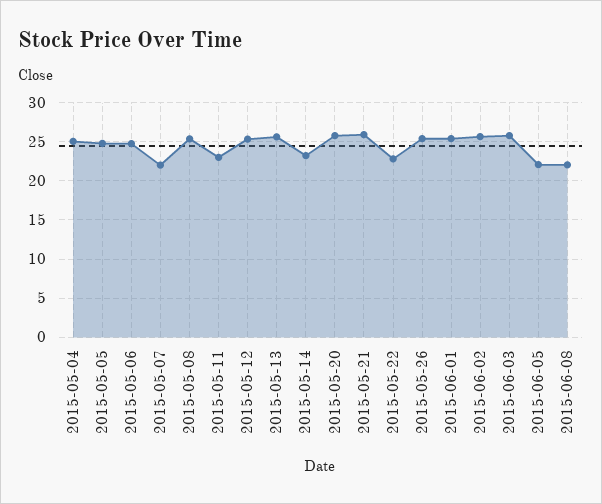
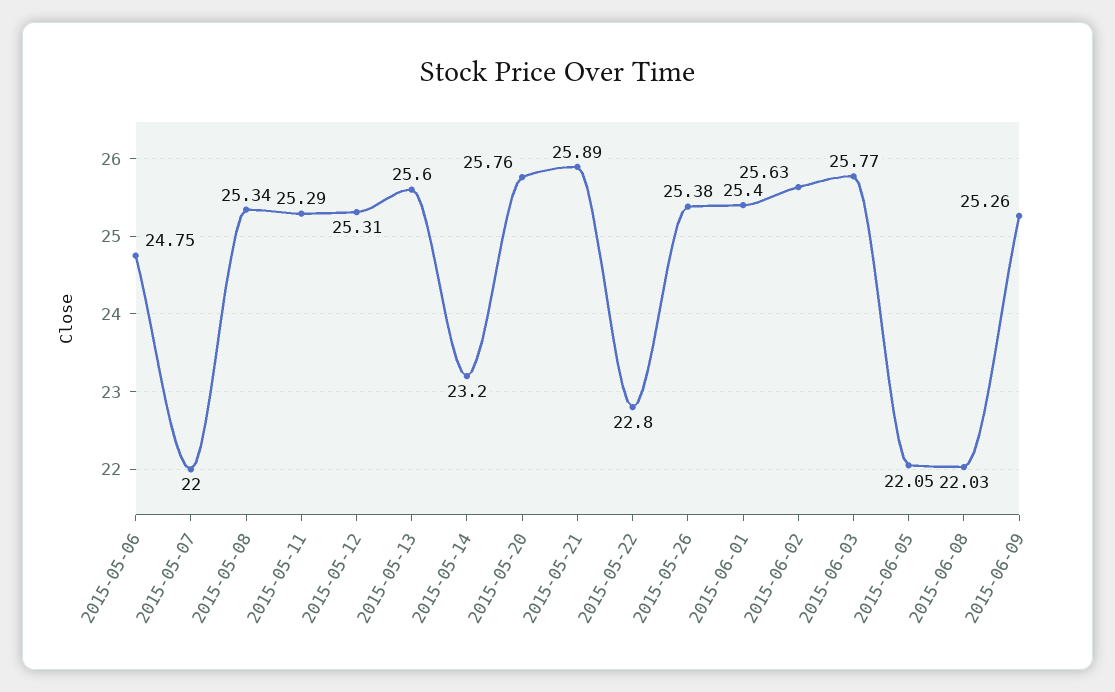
2015-05-04: 25 -> none
2015-05-05: 25 -> none
2015-05-11: 23 -> 25.29
2015-06-09: none -> 25.26

